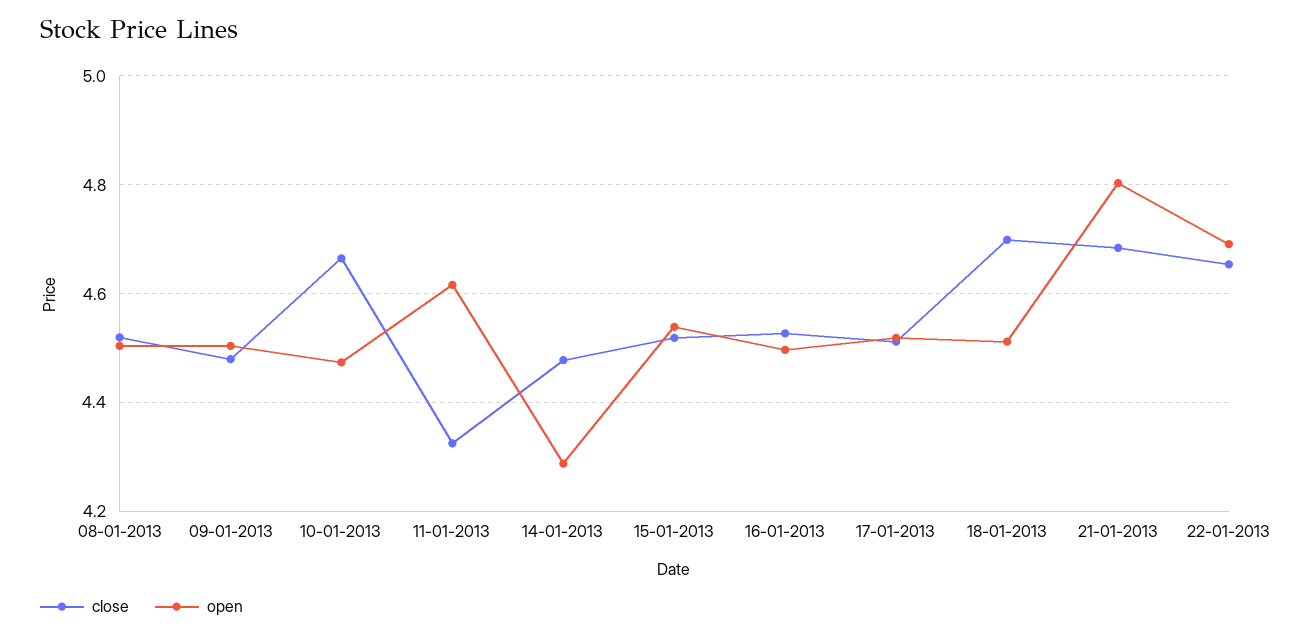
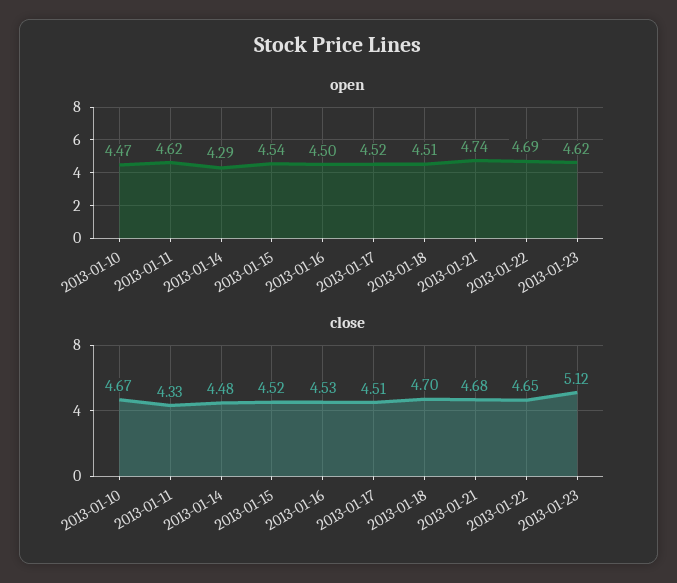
close, 08-01-2013: 4.52 -> none
open, 08-01-2013: 4.5 -> none
close, 09-01-2013: 4.48 -> none
open, 09-01-2013: 4.5 -> none
open, 21-01-2013: 4.8 -> 4.74
open, 2013-01-23: none -> 4.62
close, 2013-01-23: none -> 5.12

